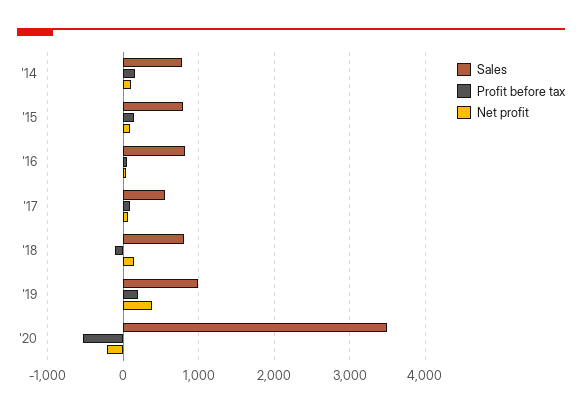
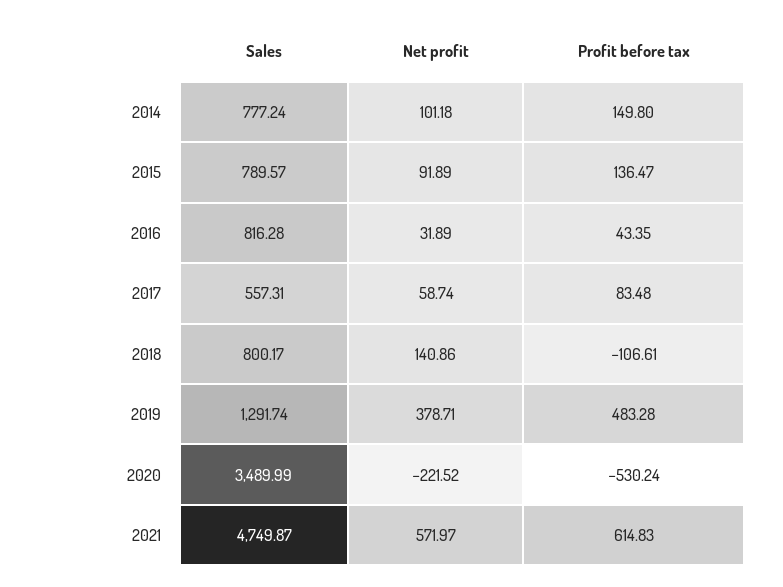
Sales, '19: 1000 -> 1291.74
Profit before tax, '19: 200 -> 483.28
Sales, 2021: none -> 4749.87
Net profit, 2021: none -> 571.97
Profit before tax, 2021: none -> 614.83

